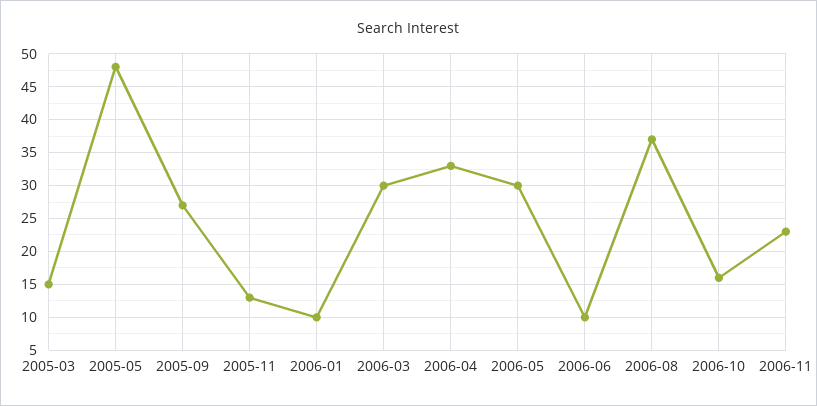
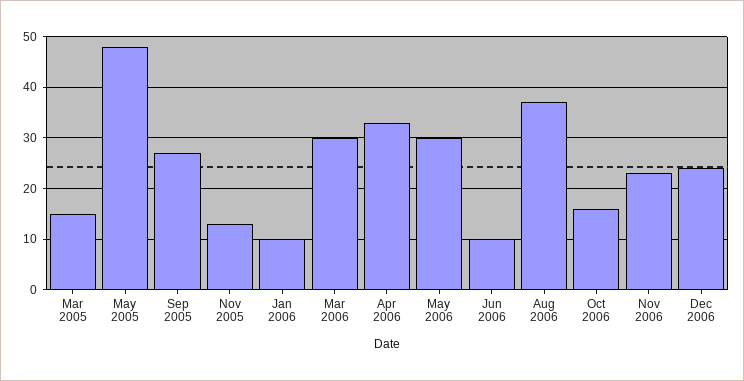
Dec 2006: none -> 25

